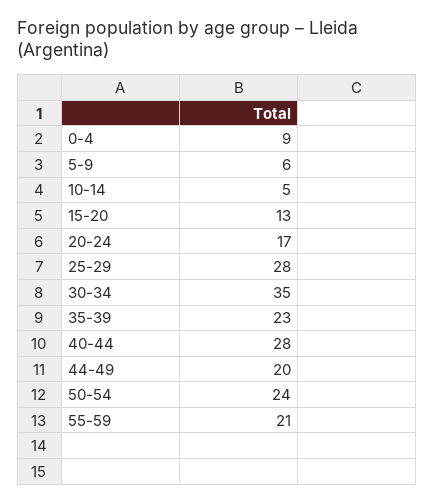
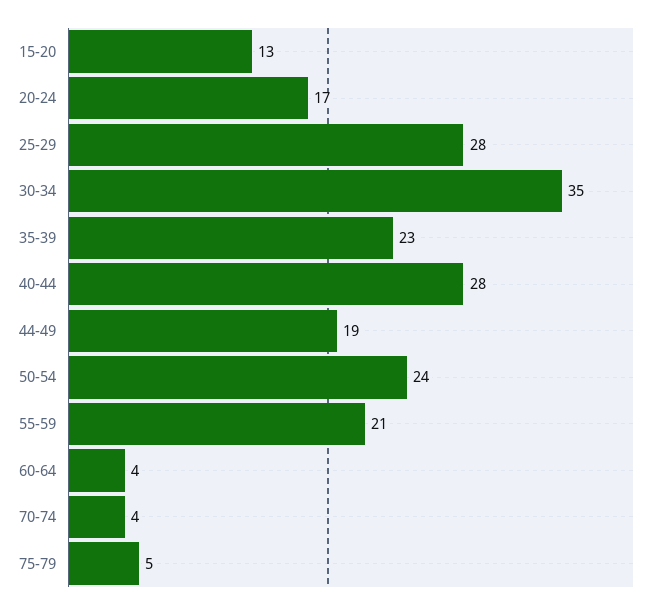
0-4: 9 -> none
5-9: 6 -> none
10-14: 5 -> none
44-49: 20 -> 19
60-64: none -> 4
70-74: none -> 4
75-79: none -> 5

